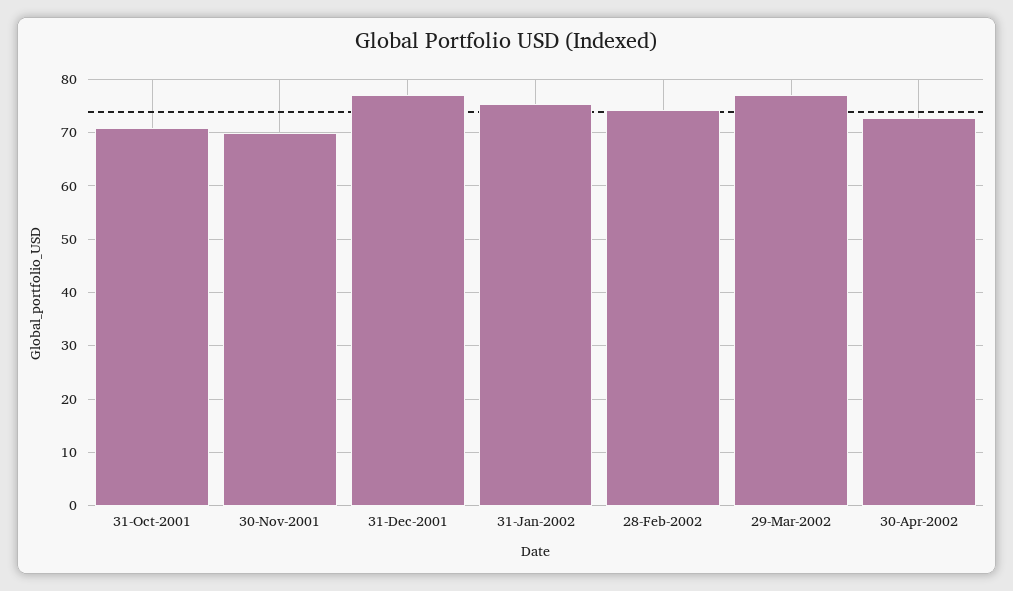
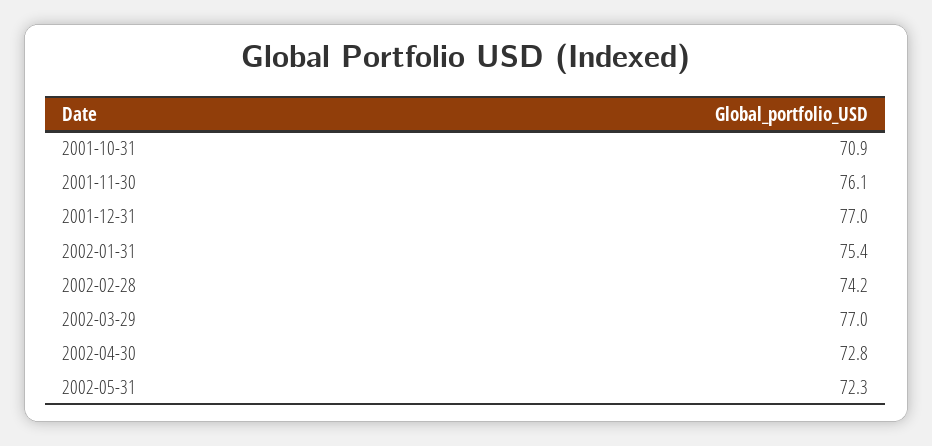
30-Nov-2001: 70 -> 76.1
2002-05-31: none -> 72.3

